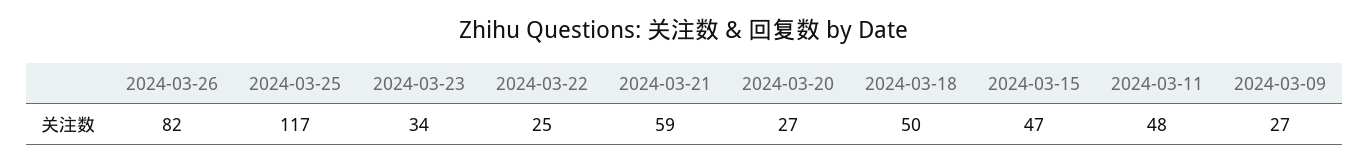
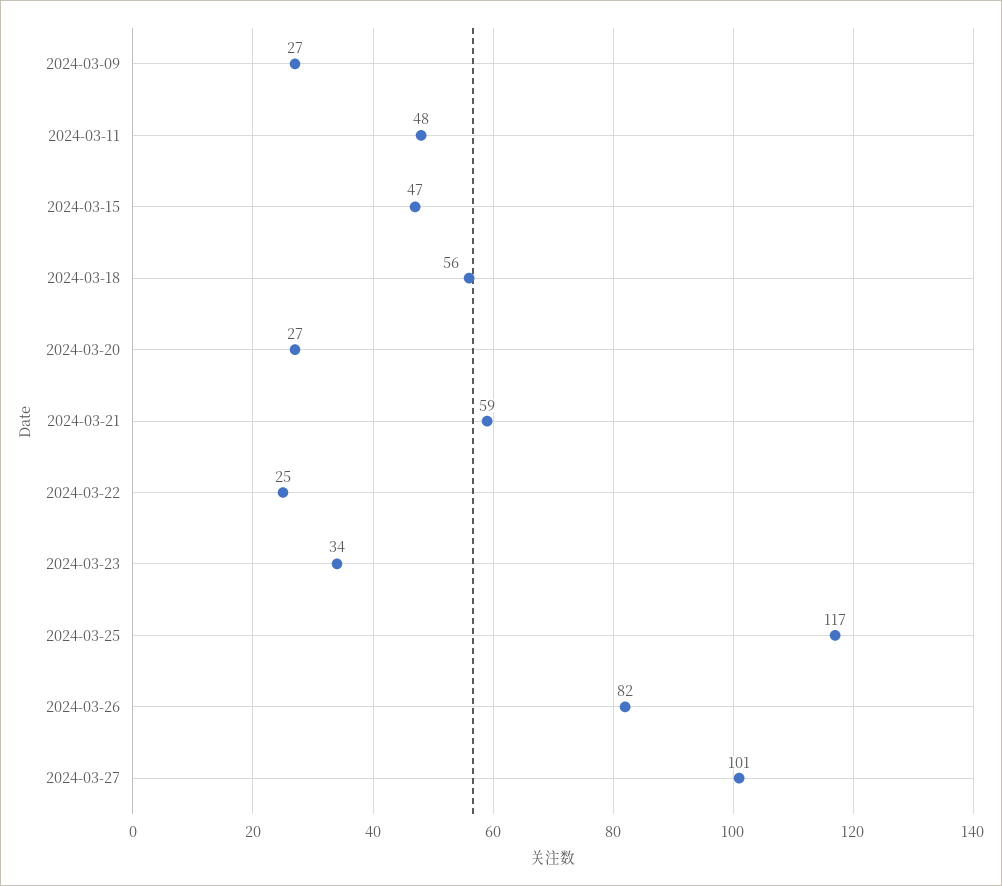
2024-03-18: 50 -> 56
2024-03-27: none -> 101

